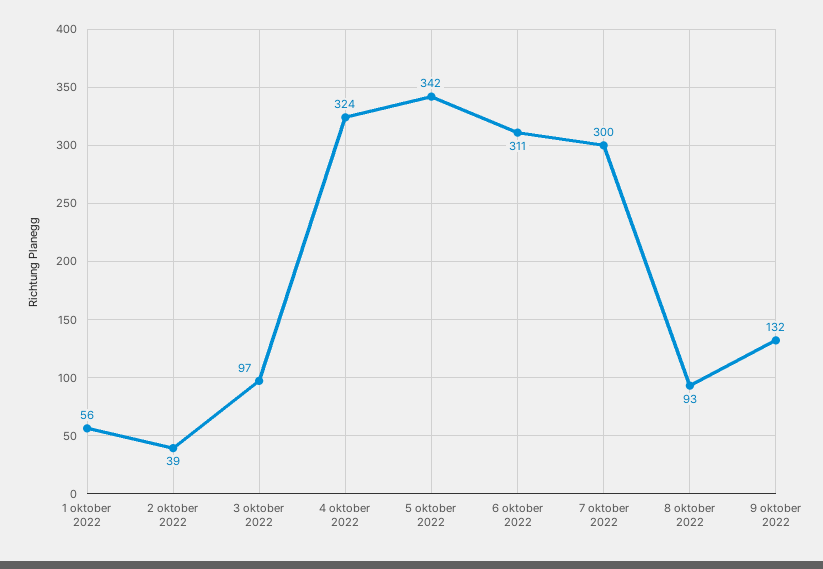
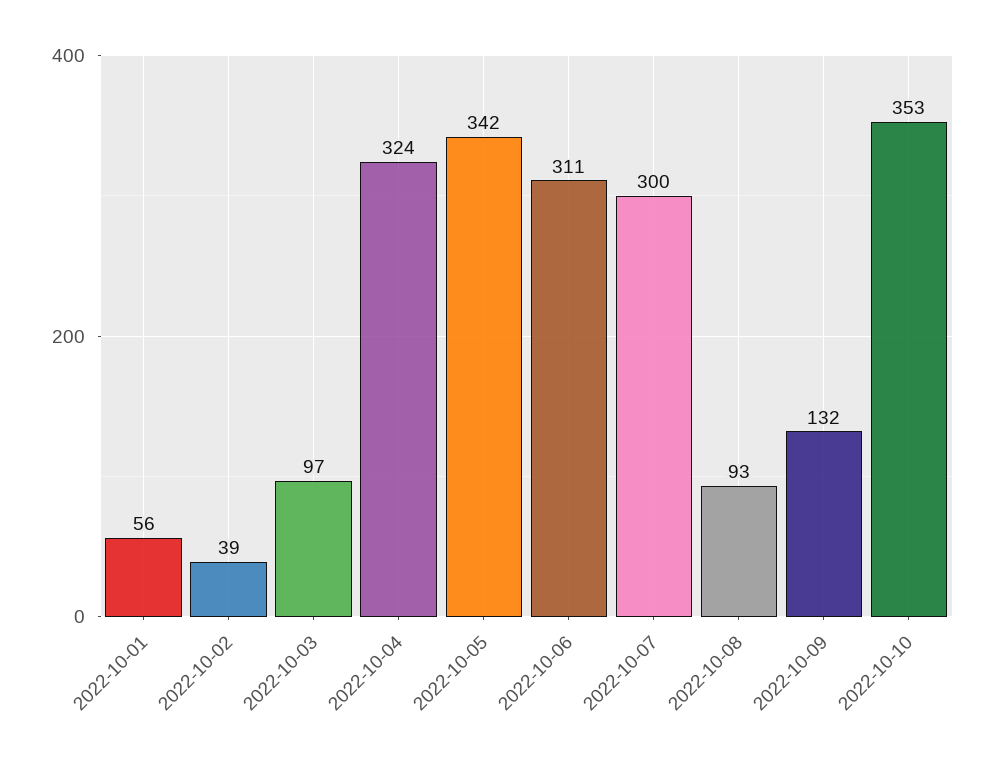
2022-10-10: none -> 353

